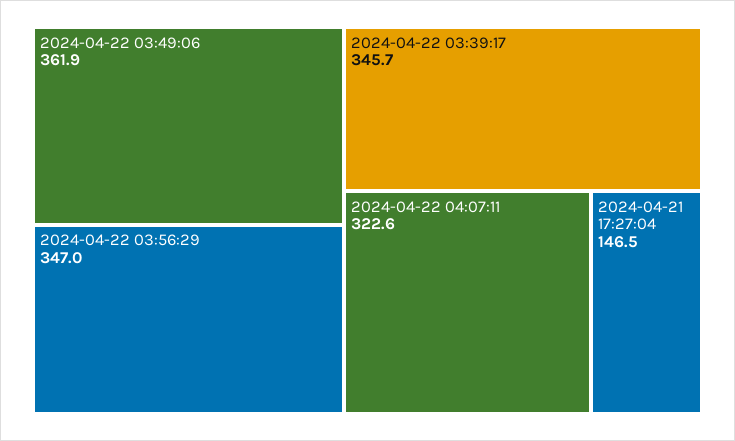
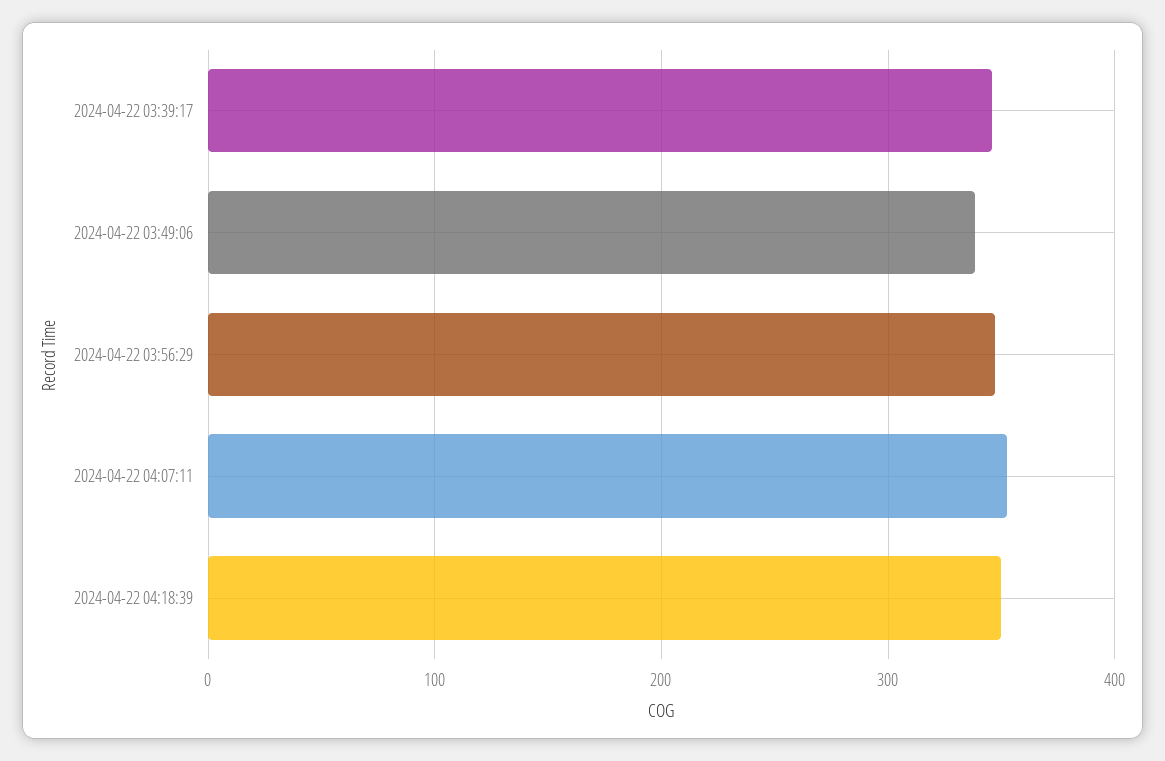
2024-04-22 03:49:06: 361.9 -> 340
2024-04-22 04:07:11: 322.6 -> 350
2024-04-21 17:27:04: 146.5 -> none
2024-04-22 04:18:39: none -> 350

